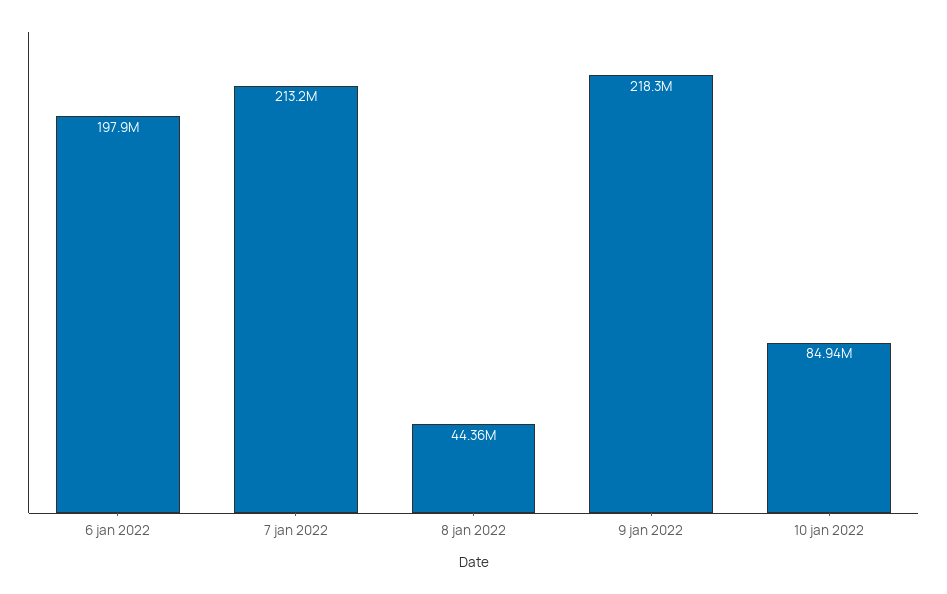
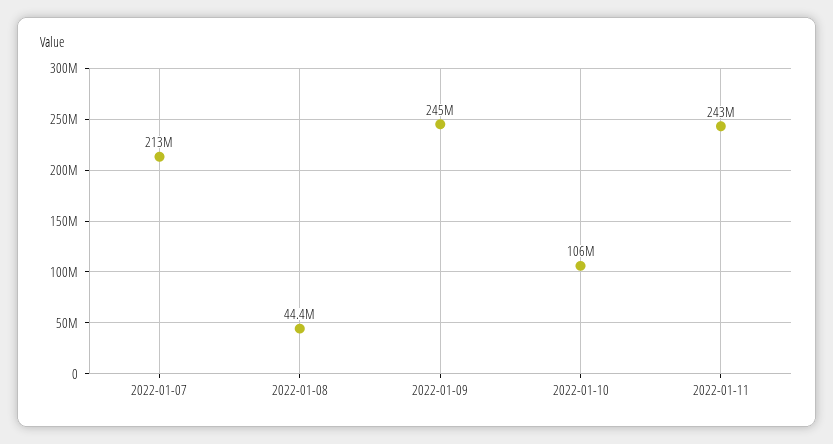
6 jan 2022: 197900000 -> none
9 jan 2022: 218300000 -> 245000000
10 jan 2022: 84940000 -> 106000000
2022-01-11: none -> 243000000

